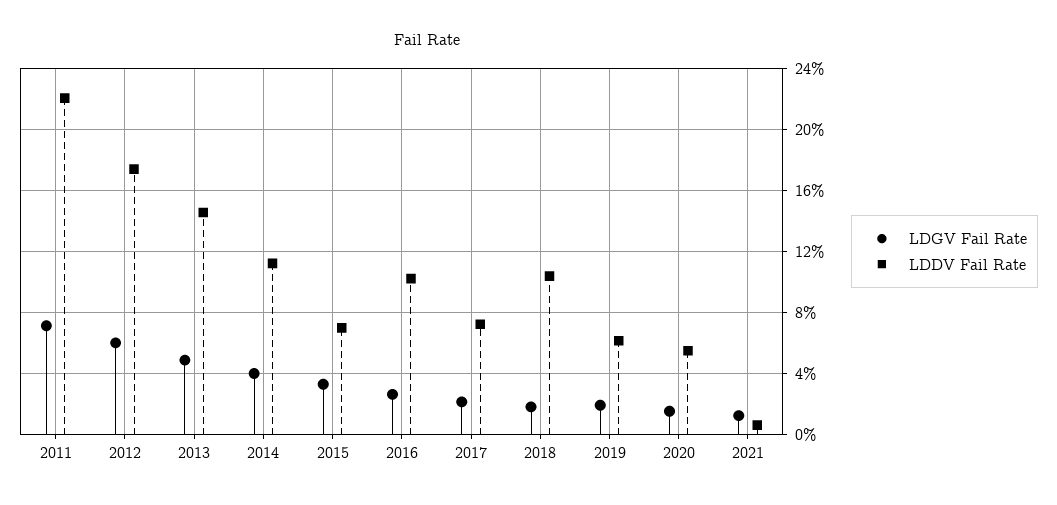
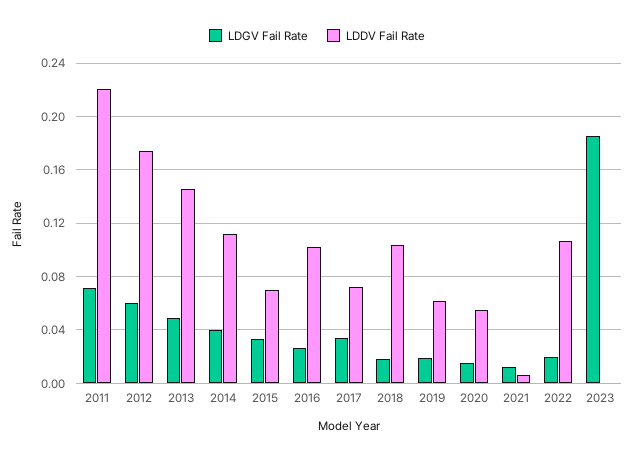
LDGV Fail Rate, 2017: 0.02 -> 0.035
LDGV Fail Rate, 2022: none -> 0.02
LDDV Fail Rate, 2022: none -> 0.105
LDGV Fail Rate, 2023: none -> 0.185
LDDV Fail Rate, 2023: none -> 0

